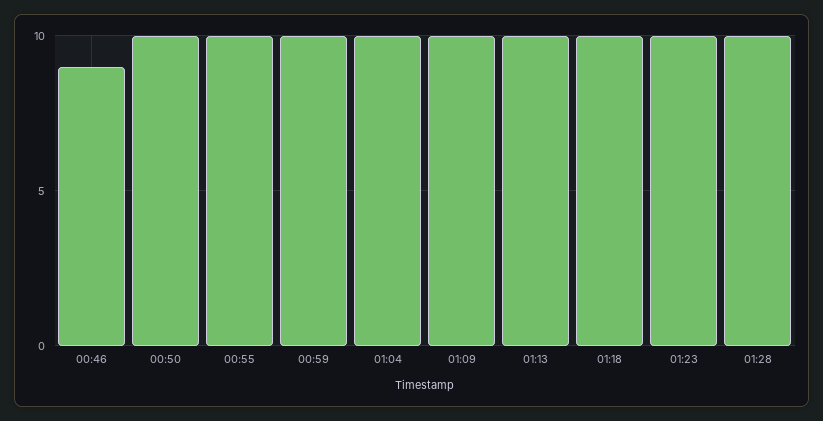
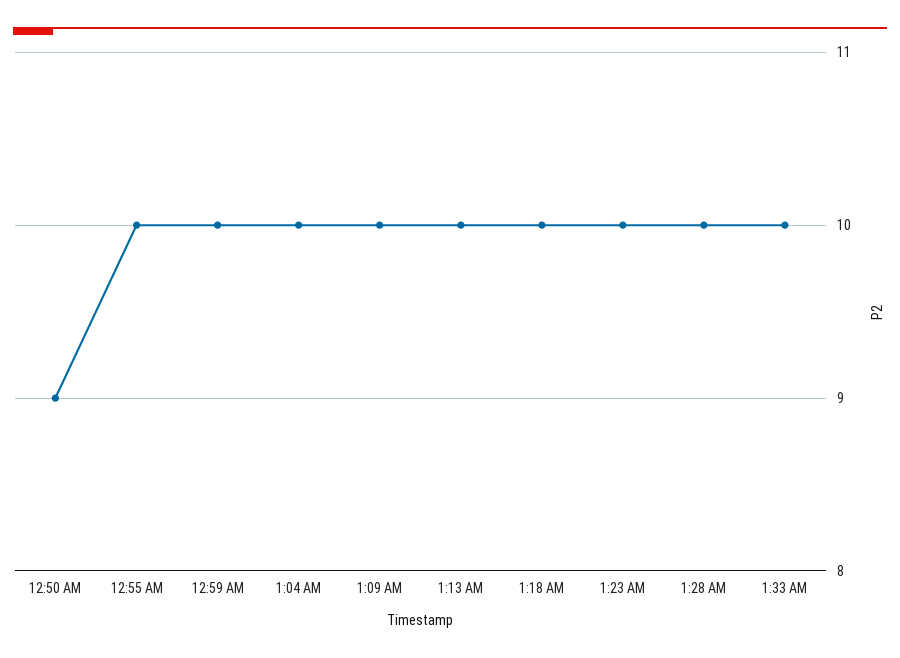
00:46: 9 -> none
00:50: 10 -> 9
1:33 AM: none -> 10

